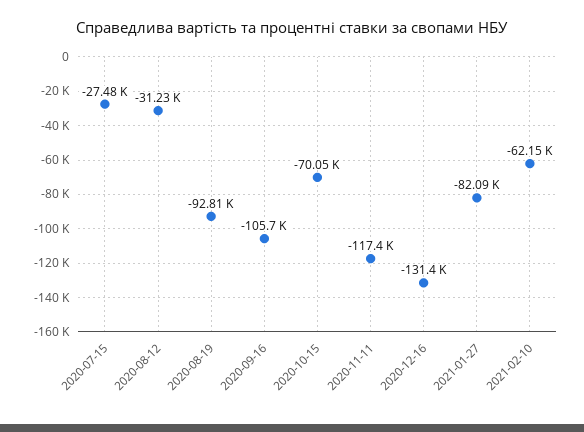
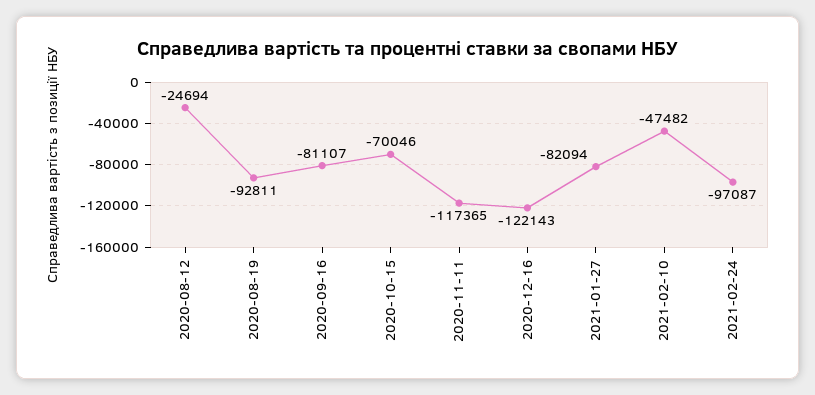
2020-07-15: -27480 -> none
2020-08-12: -31230 -> -24694
2020-09-16: -105700 -> -81107
2020-12-16: -131400 -> -122143
2021-02-10: -62150 -> -47482
2021-02-24: none -> -97087

